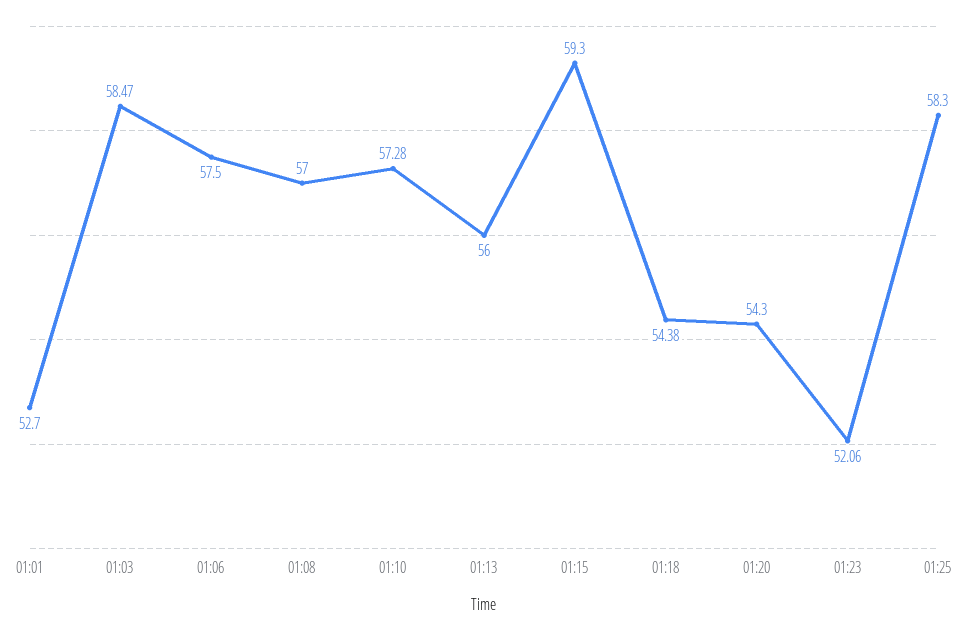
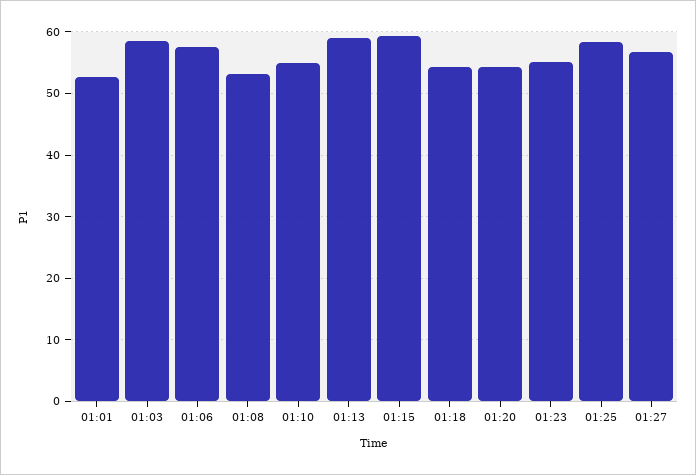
01:08: 57 -> 53
01:10: 57.28 -> 55
01:13: 56 -> 59
01:23: 52.06 -> 55
01:27: none -> 57

